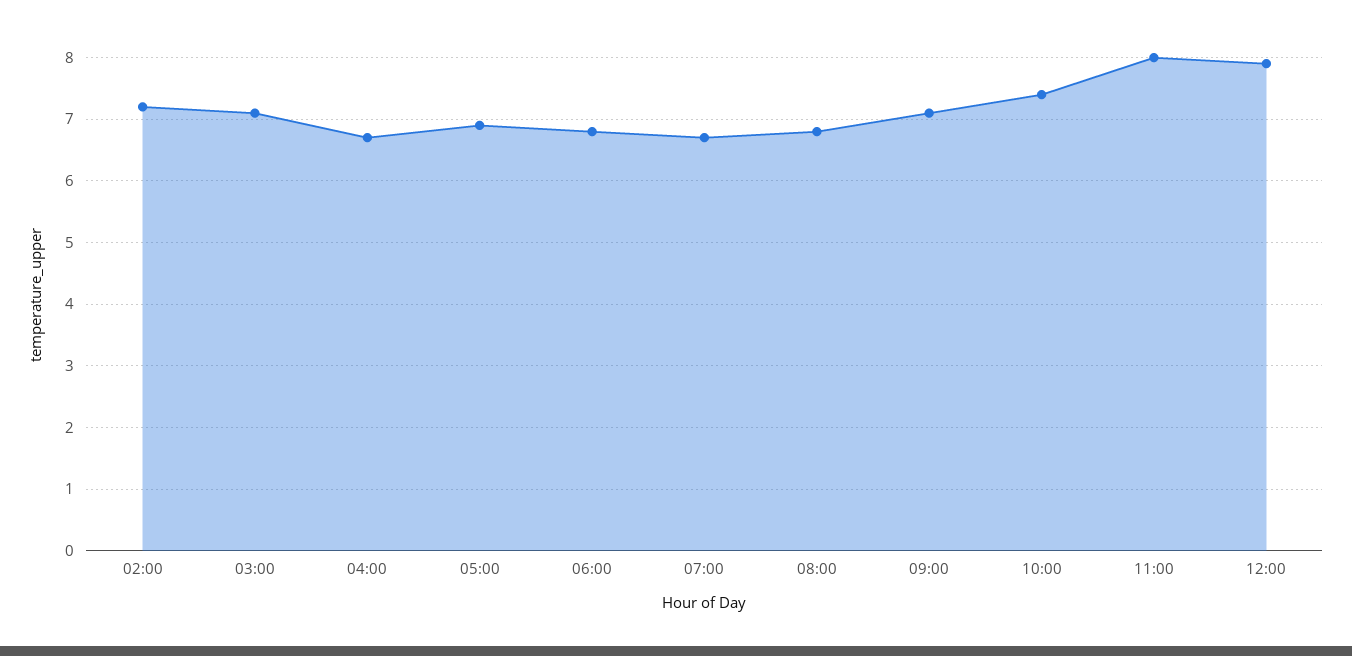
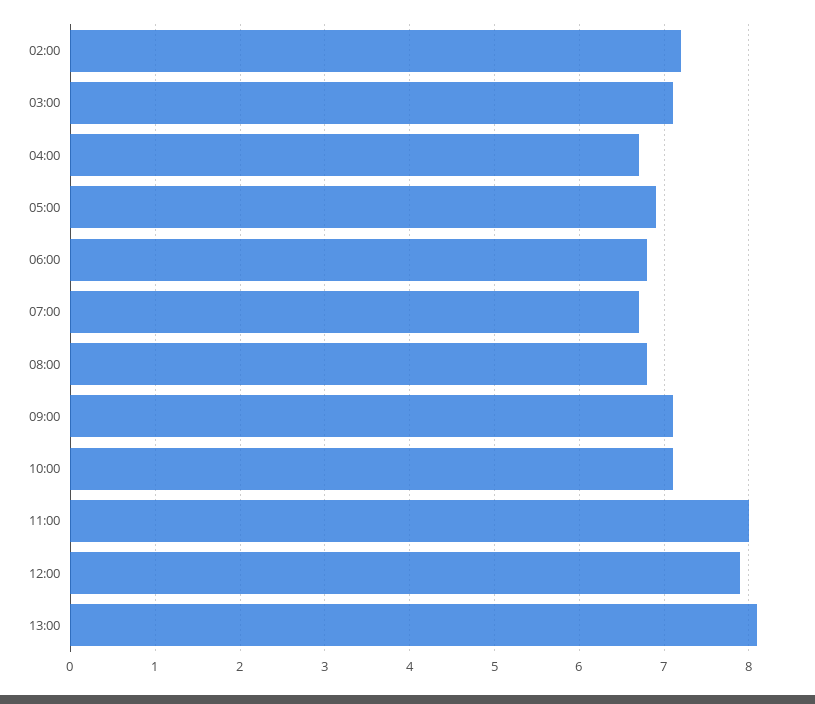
10:00: 7.4 -> 7.1
13:00: none -> 8.1

